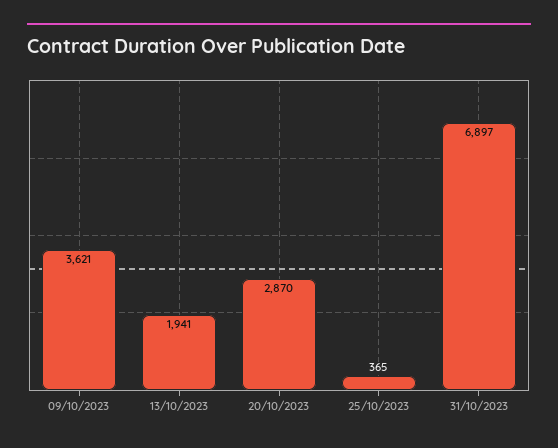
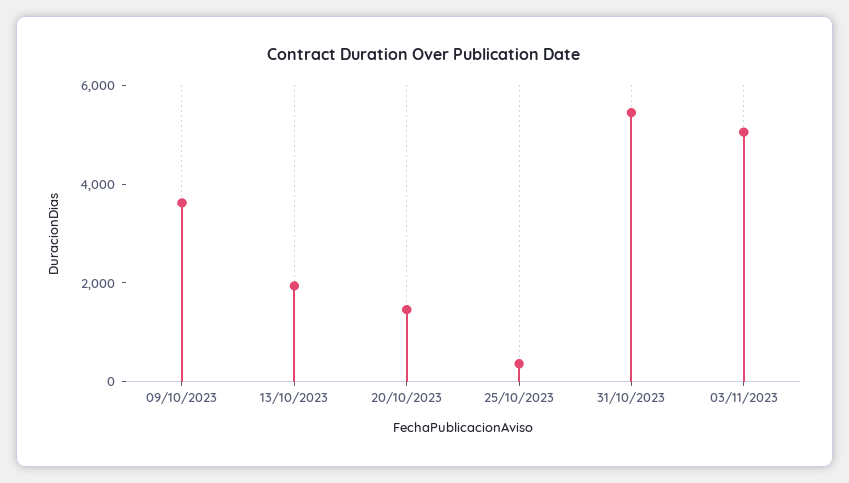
20/10/2023: 2870 -> 1500
31/10/2023: 6897 -> 5500
03/11/2023: none -> 5000

